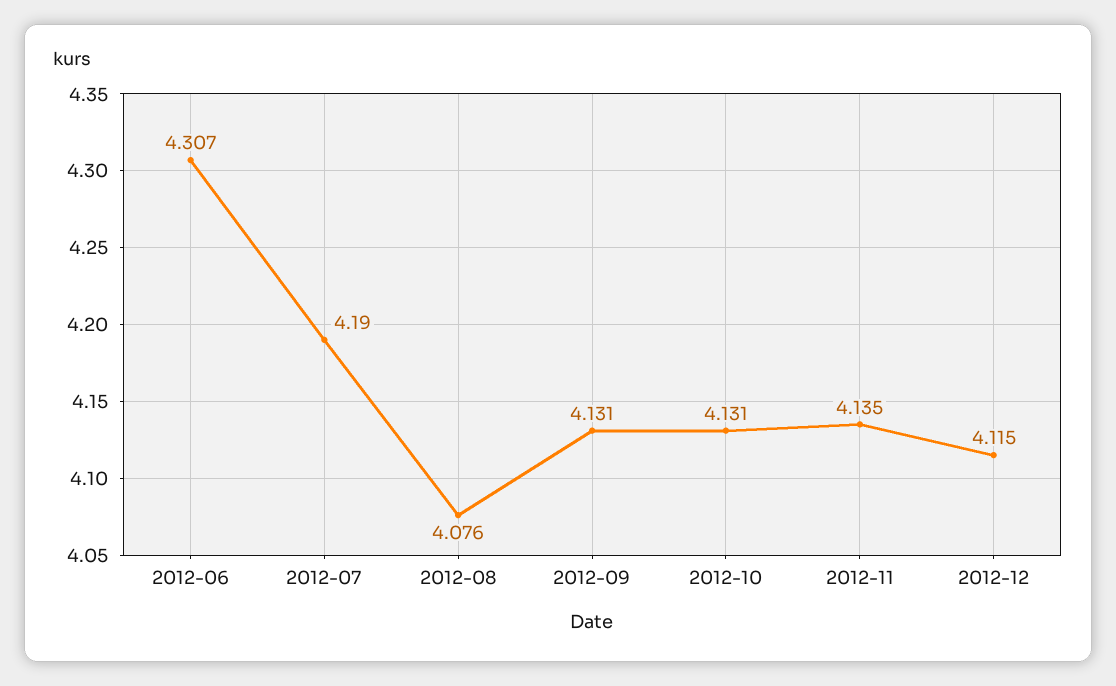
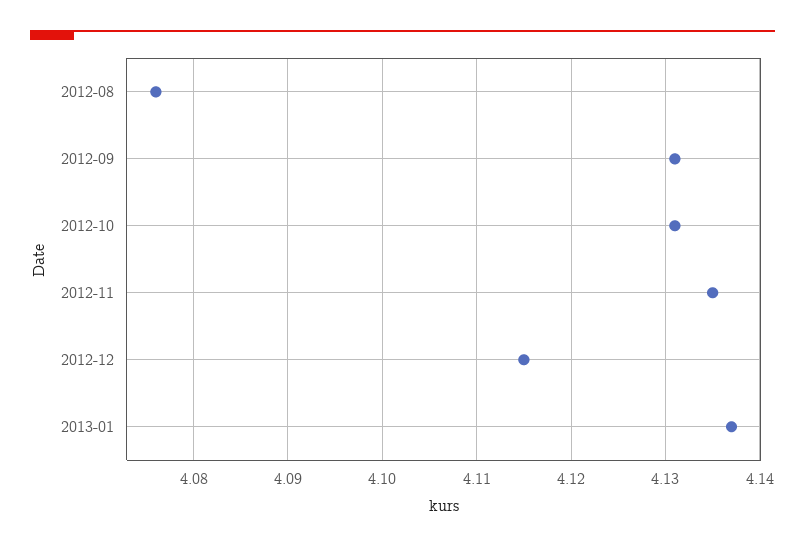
2012-06: 4.307 -> none
2012-07: 4.19 -> none
2013-01: none -> 4.137

